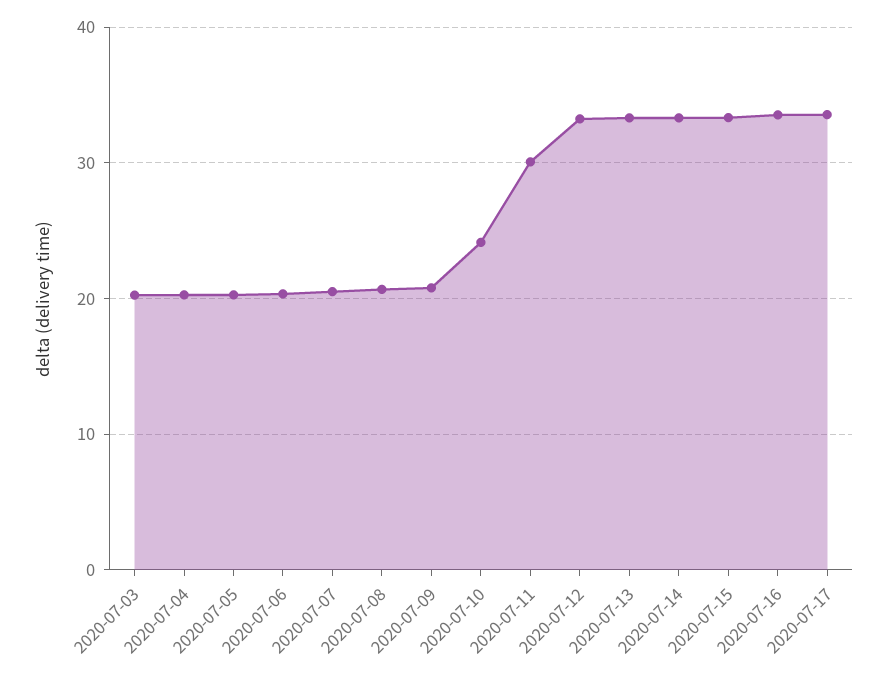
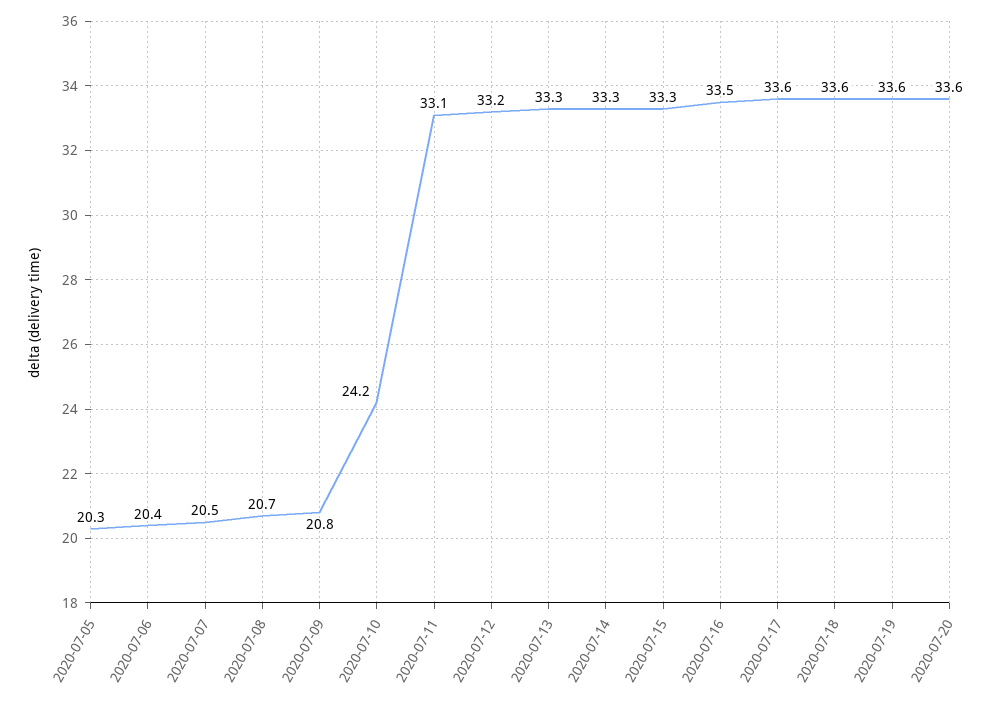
2020-07-03: 20 -> none
2020-07-04: 20 -> none
2020-07-11: 30 -> 33.1
2020-07-18: none -> 33.6
2020-07-19: none -> 33.6
2020-07-20: none -> 33.6

